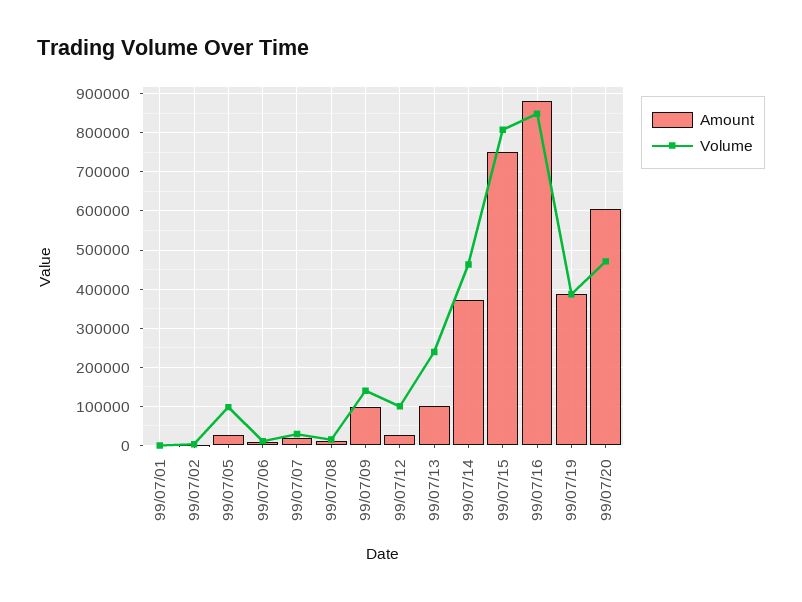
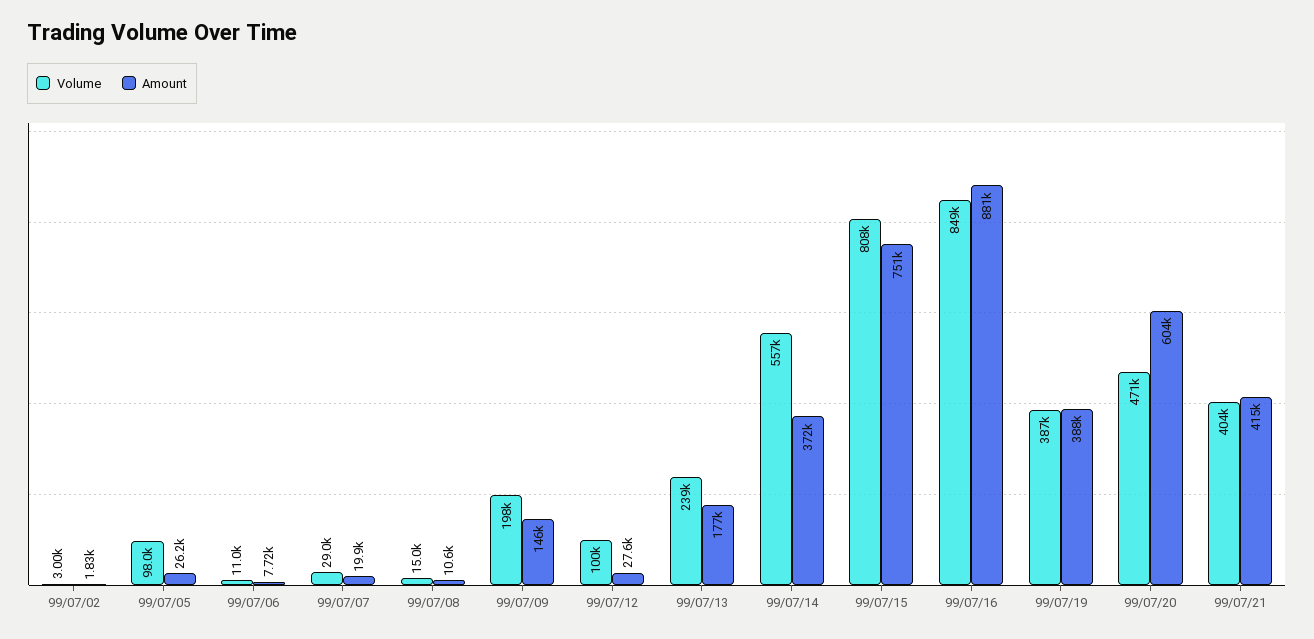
Amount, 99/07/01: 0 -> none
Volume, 99/07/01: 0 -> none
Amount, 99/07/09: 100000 -> 146000
Volume, 99/07/09: 140000 -> 198000
Amount, 99/07/13: 100000 -> 177000
Volume, 99/07/14: 460000 -> 557000
Volume, 99/07/21: none -> 404000
Amount, 99/07/21: none -> 415000

